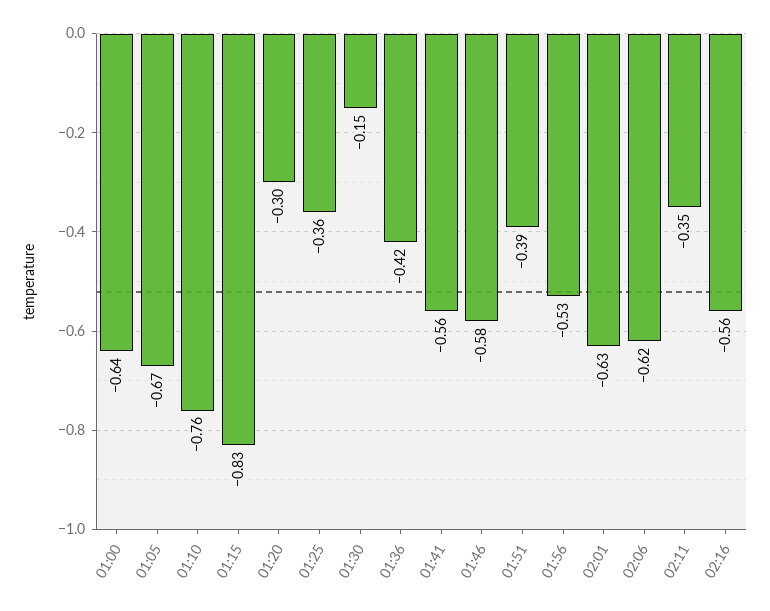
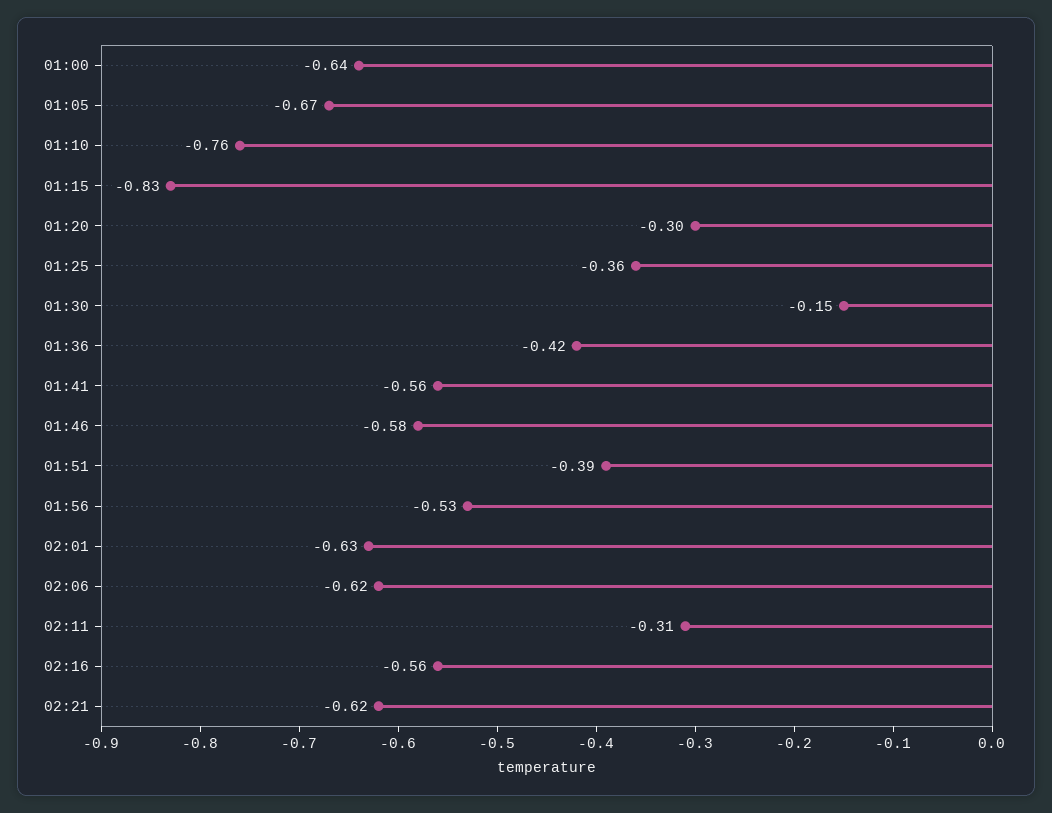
02:11: -0.35 -> -0.31
02:21: none -> -0.62

